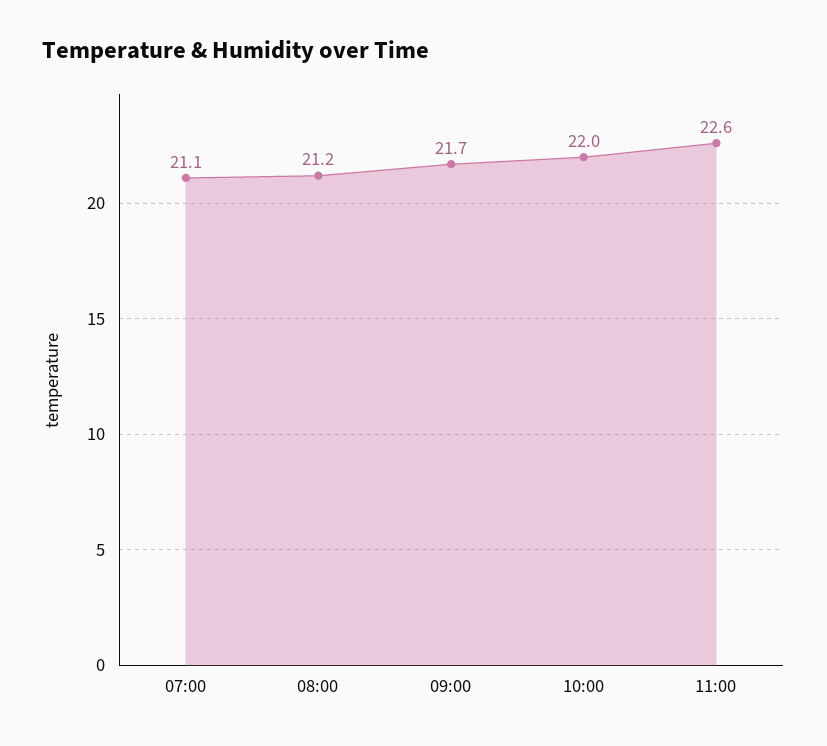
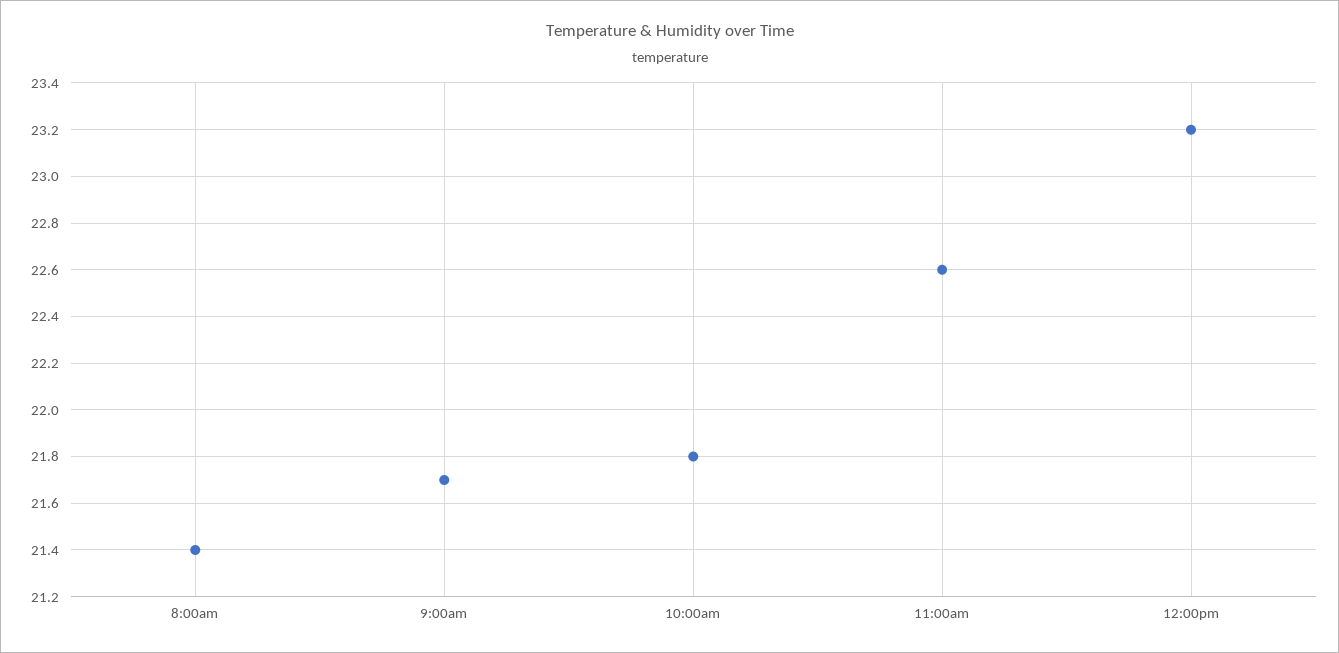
07:00: 21.1 -> none
08:00: 21.2 -> 21.4
10:00: 22 -> 21.8
12:00pm: none -> 23.2

